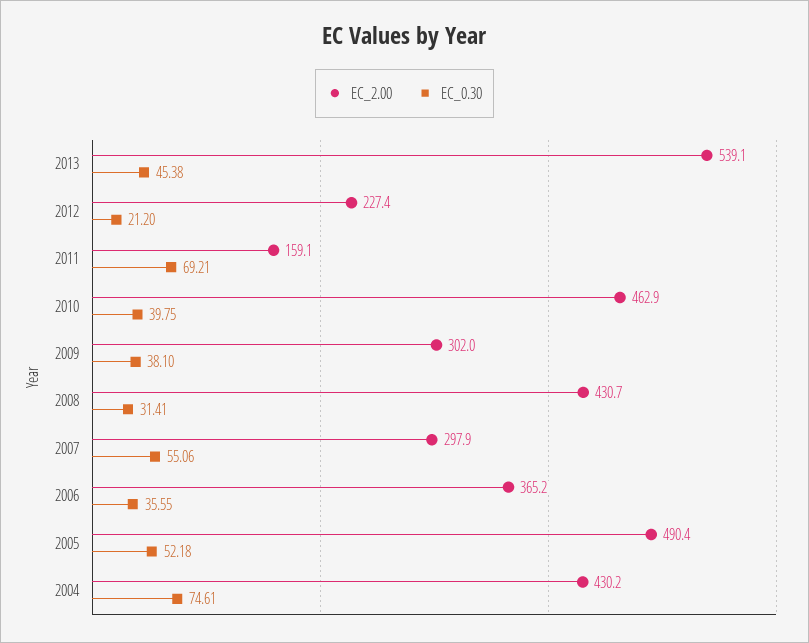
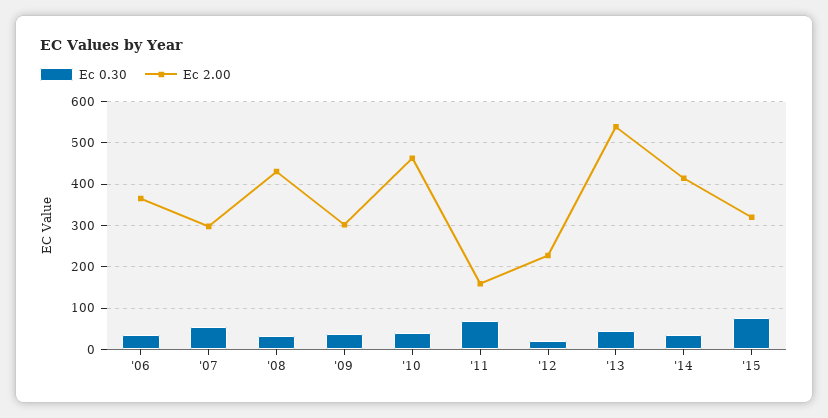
EC_2.00, 2005: 490.4 -> none
EC_0.30, 2005: 52.18 -> none
EC_2.00, 2004: 430.2 -> none
EC_0.30, 2004: 74.61 -> none
EC_0.30, '14: none -> 40
EC_2.00, '14: none -> 420
EC_0.30, '15: none -> 80
EC_2.00, '15: none -> 320

